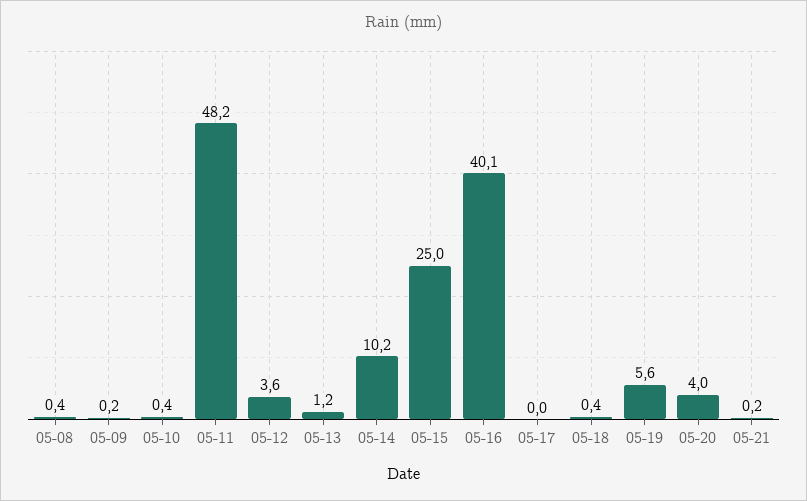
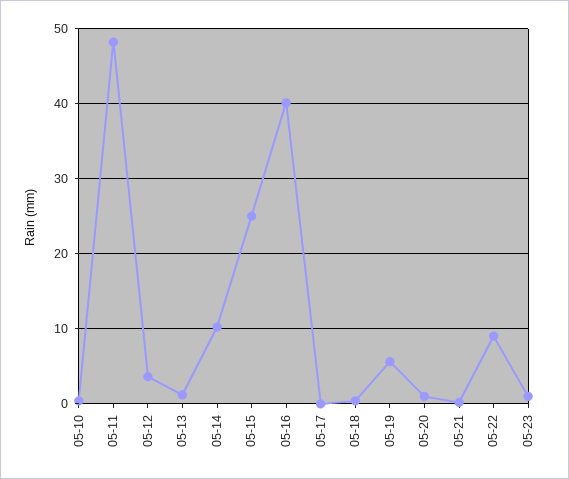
05-08: 0.4 -> none
05-09: 0.2 -> none
05-20: 4 -> 1
05-22: none -> 9
05-23: none -> 1

